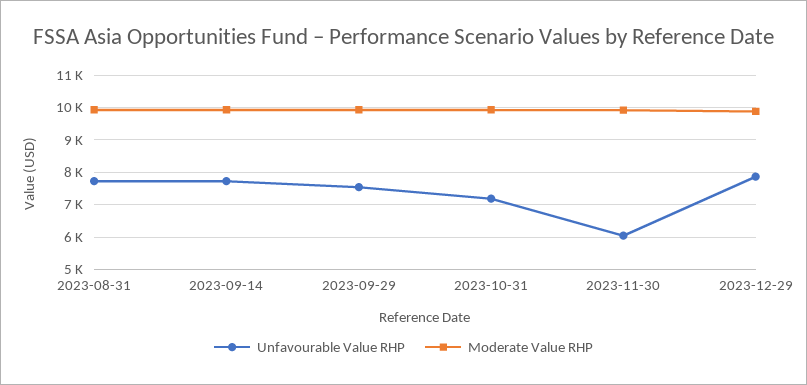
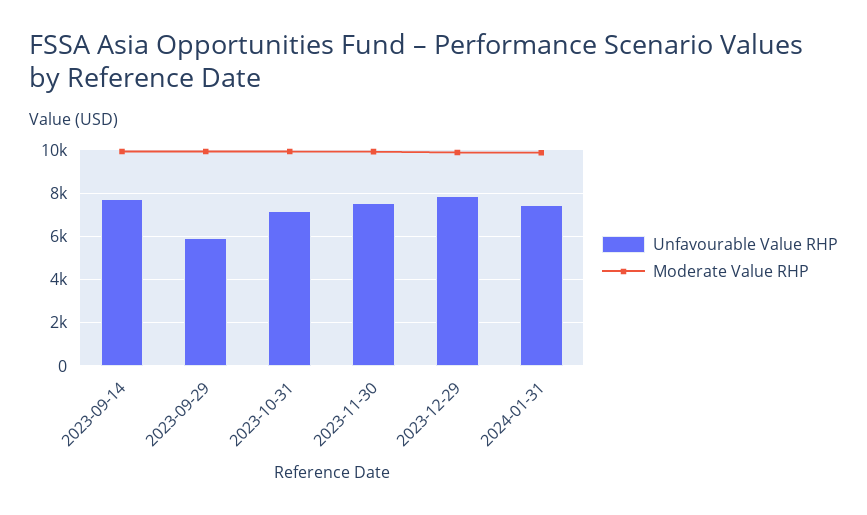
Unfavourable Value RHP, 2023-08-31: 7800 -> none
Moderate Value RHP, 2023-08-31: 10000 -> none
Unfavourable Value RHP, 2023-09-29: 7600 -> 6000
Unfavourable Value RHP, 2023-11-30: 6000 -> 7500
Unfavourable Value RHP, 2024-01-31: none -> 7500
Moderate Value RHP, 2024-01-31: none -> 10000

